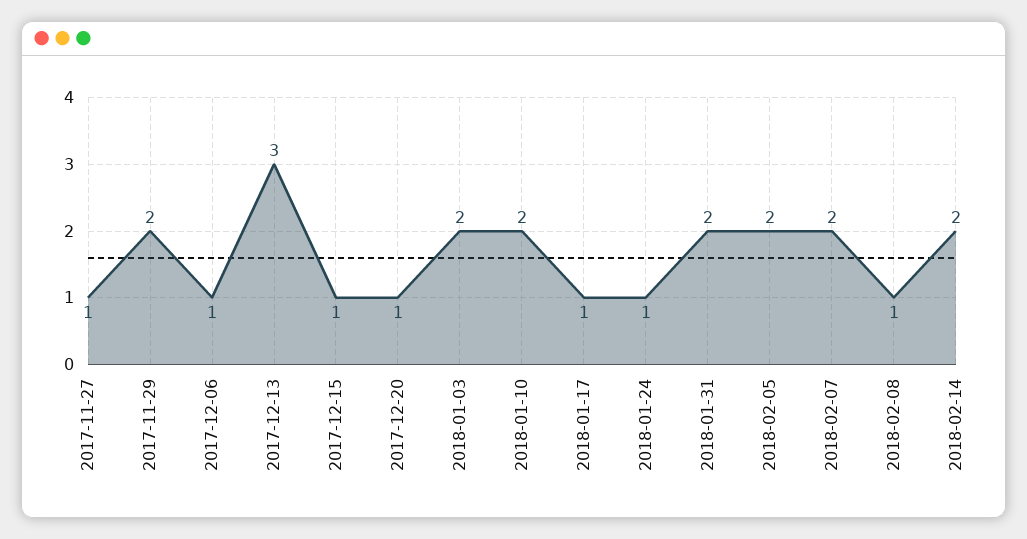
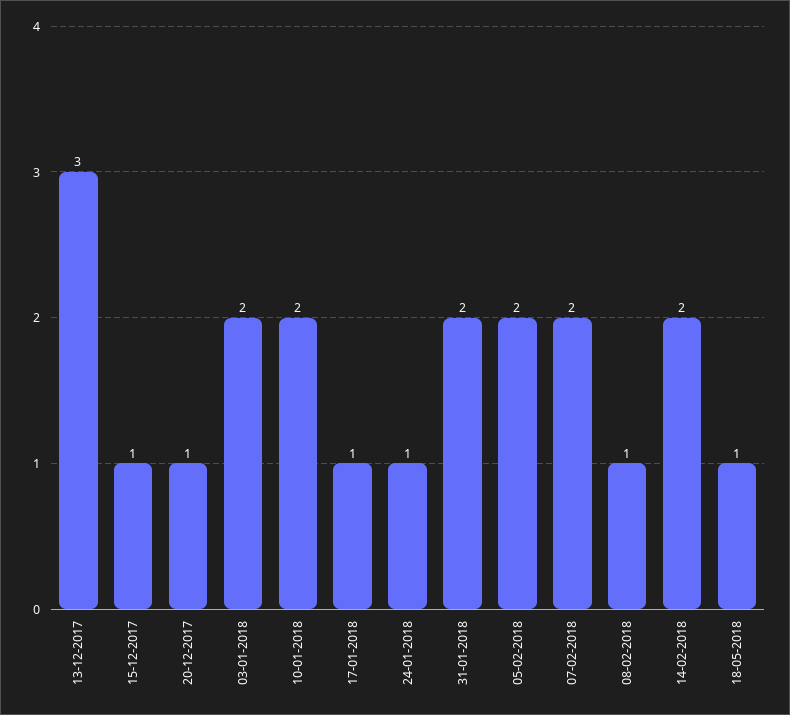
2017-11-27: 1 -> none
2017-11-29: 2 -> none
2017-12-06: 1 -> none
18-05-2018: none -> 1

